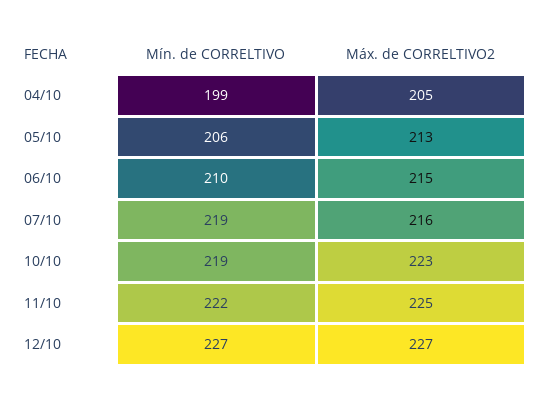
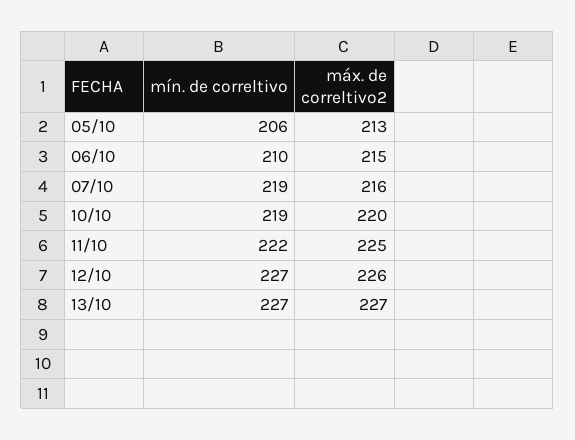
Mín. de CORRELTIVO, 04/10: 199 -> none
Máx. de CORRELTIVO2, 04/10: 205 -> none
Máx. de CORRELTIVO2, 10/10: 223 -> 220
Máx. de CORRELTIVO2, 12/10: 227 -> 226
Mín. de CORRELTIVO, 13/10: none -> 227
Máx. de CORRELTIVO2, 13/10: none -> 227

